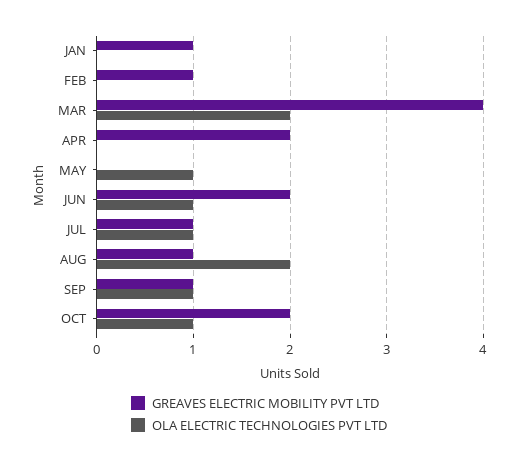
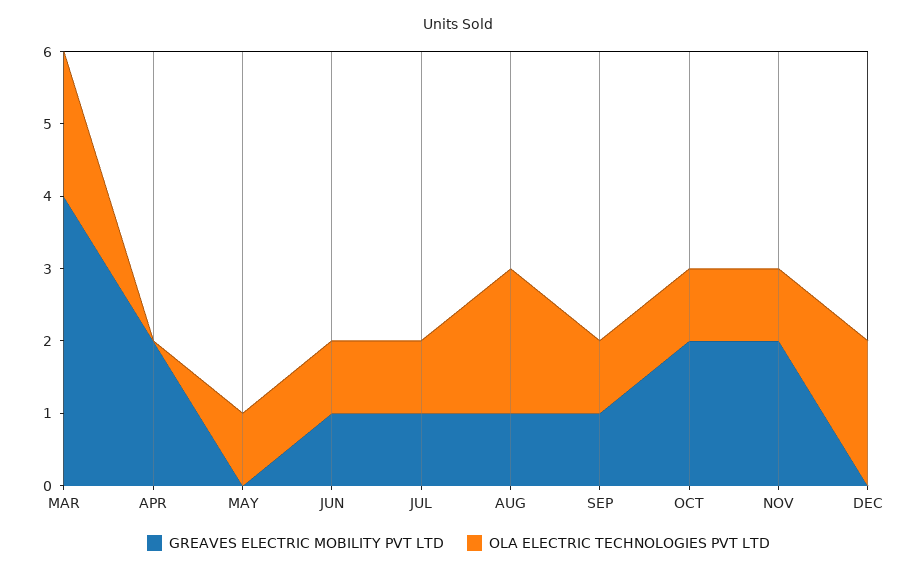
GREAVES ELECTRIC MOBILITY PVT LTD, JAN: 1 -> none
OLA ELECTRIC TECHNOLOGIES PVT LTD, JAN: 0 -> none
GREAVES ELECTRIC MOBILITY PVT LTD, FEB: 1 -> none
OLA ELECTRIC TECHNOLOGIES PVT LTD, FEB: 0 -> none
GREAVES ELECTRIC MOBILITY PVT LTD, JUN: 2 -> 1
GREAVES ELECTRIC MOBILITY PVT LTD, NOV: none -> 2
OLA ELECTRIC TECHNOLOGIES PVT LTD, NOV: none -> 1
GREAVES ELECTRIC MOBILITY PVT LTD, DEC: none -> 0
OLA ELECTRIC TECHNOLOGIES PVT LTD, DEC: none -> 2

